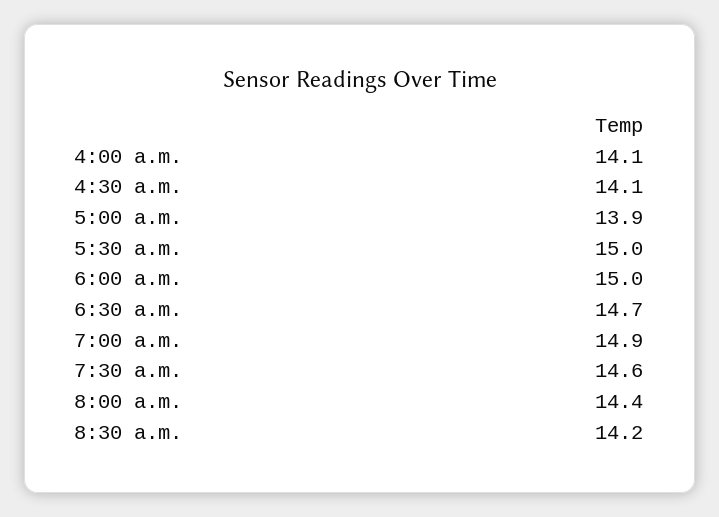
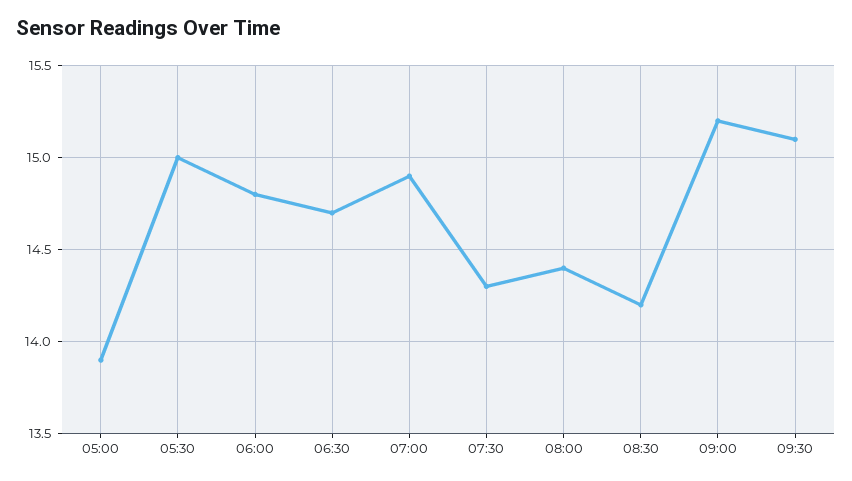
4:00 a.m.: 14.1 -> none
4:30 a.m.: 14.1 -> none
6:00 a.m.: 15 -> 14.8
7:30 a.m.: 14.6 -> 14.3
09:00: none -> 15.2
09:30: none -> 15.1

